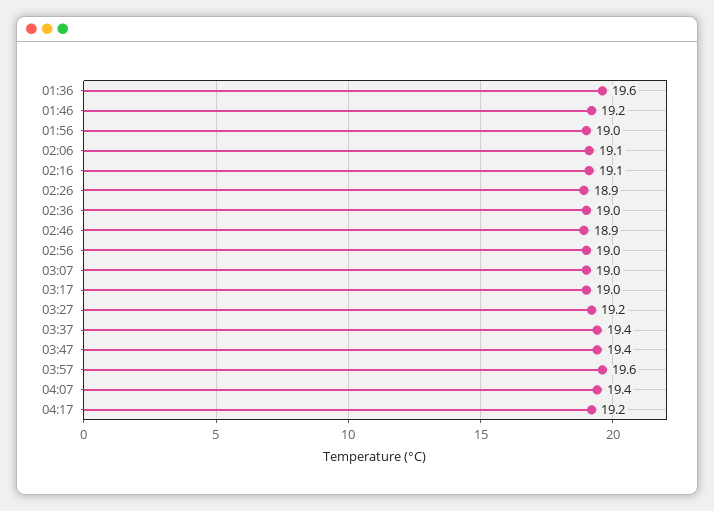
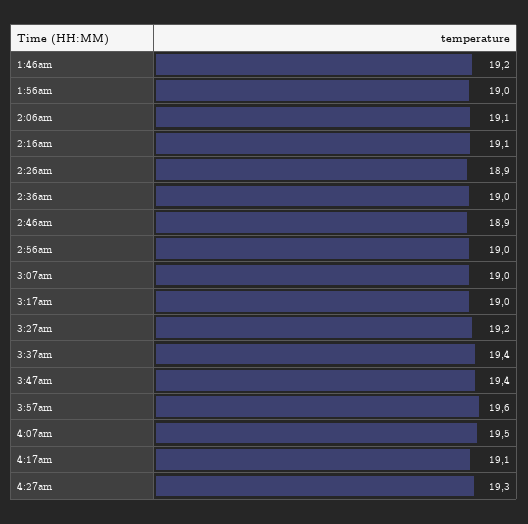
01:36: 19.6 -> none
04:07: 19.4 -> 19.5
04:17: 19.2 -> 19.1
4:27am: none -> 19.3

